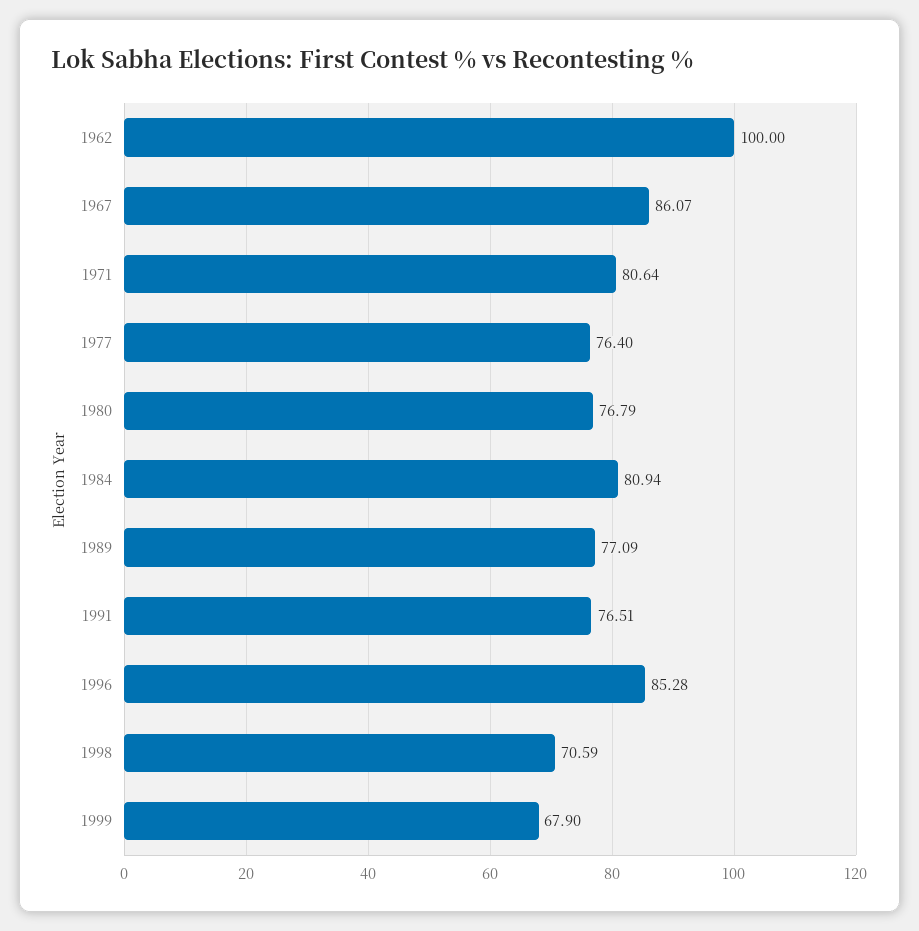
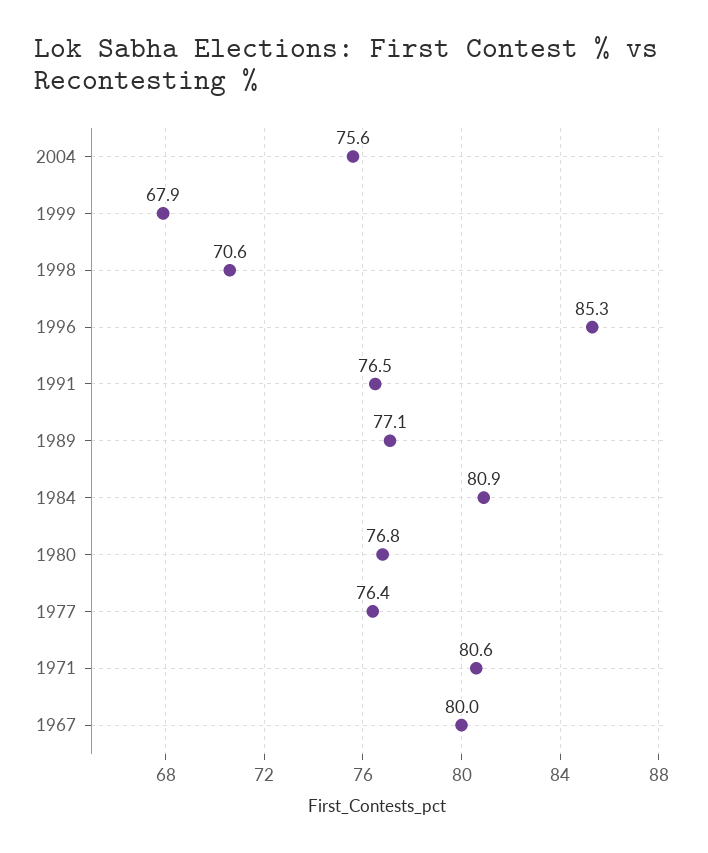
1962: 100 -> none
1967: 86.07 -> 80
2004: none -> 75.6

